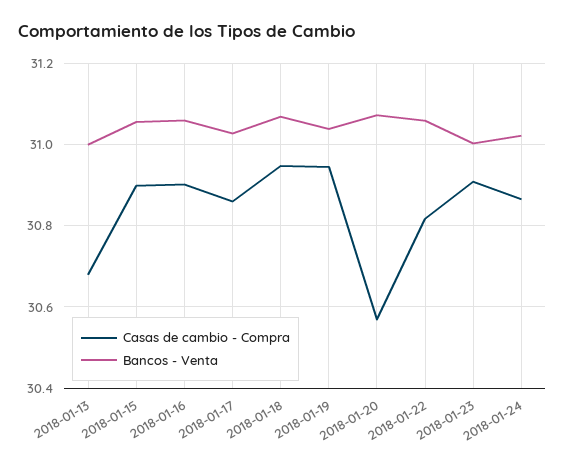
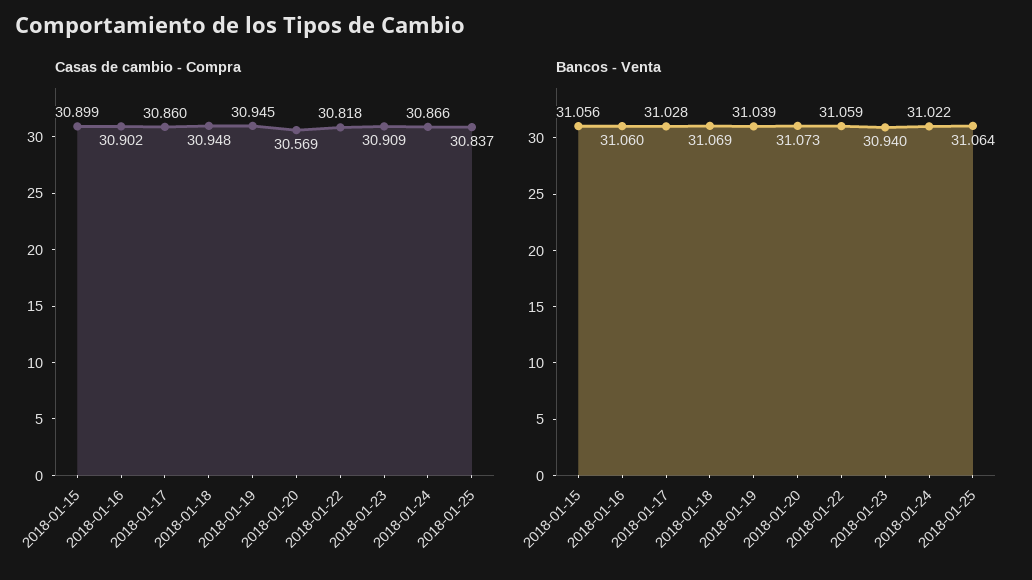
Casas de cambio - Compra, 2018-01-13: 30.68 -> none
Bancos - Venta, 2018-01-13: 31 -> none
Bancos - Venta, 2018-01-23: 31 -> 30.94
Casas de cambio - Compra, 2018-01-25: none -> 30.837
Bancos - Venta, 2018-01-25: none -> 31.064

